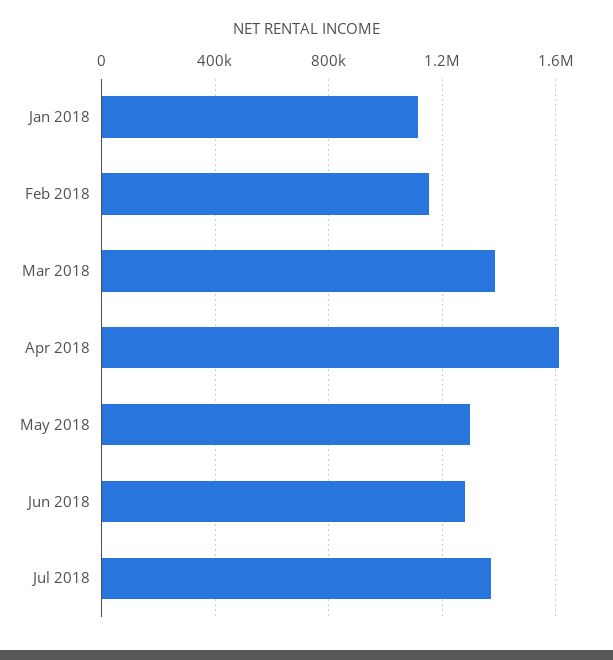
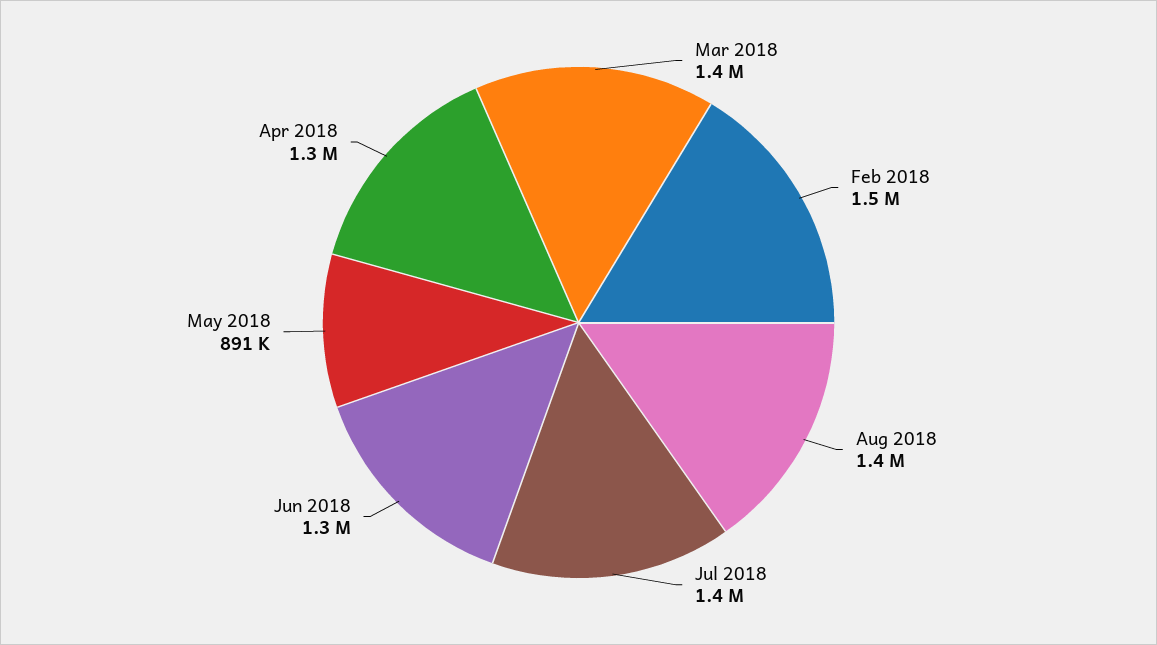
Jan 2018: 1100000 -> none
Feb 2018: 1150000 -> 1500000
Apr 2018: 1600000 -> 1300000
May 2018: 1300000 -> 891000
Aug 2018: none -> 1400000

